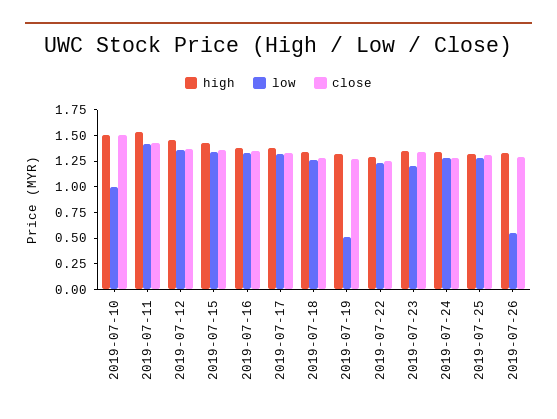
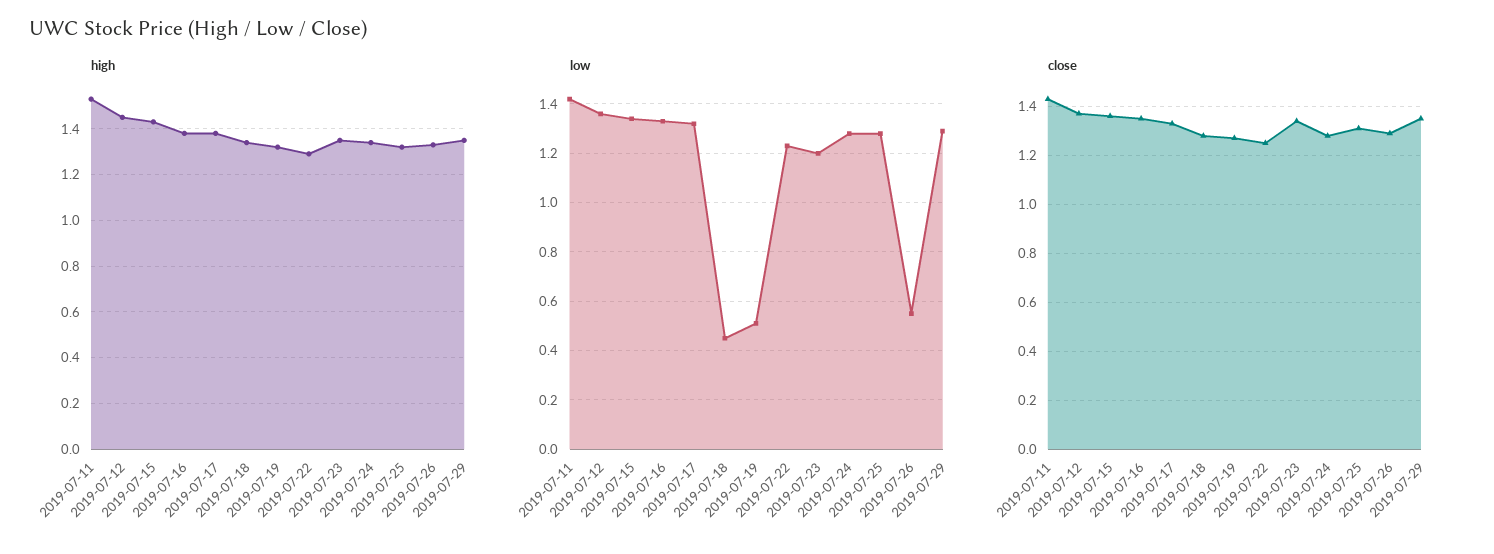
high, 2019-07-10: 1.5 -> none
low, 2019-07-10: 1 -> none
close, 2019-07-10: 1.5 -> none
low, 2019-07-18: 1.25 -> 0.45
high, 2019-07-29: none -> 1.35
low, 2019-07-29: none -> 1.3
close, 2019-07-29: none -> 1.35

